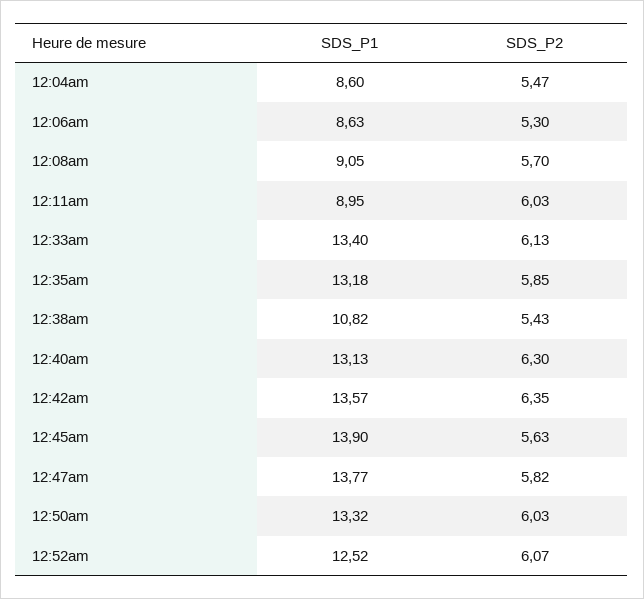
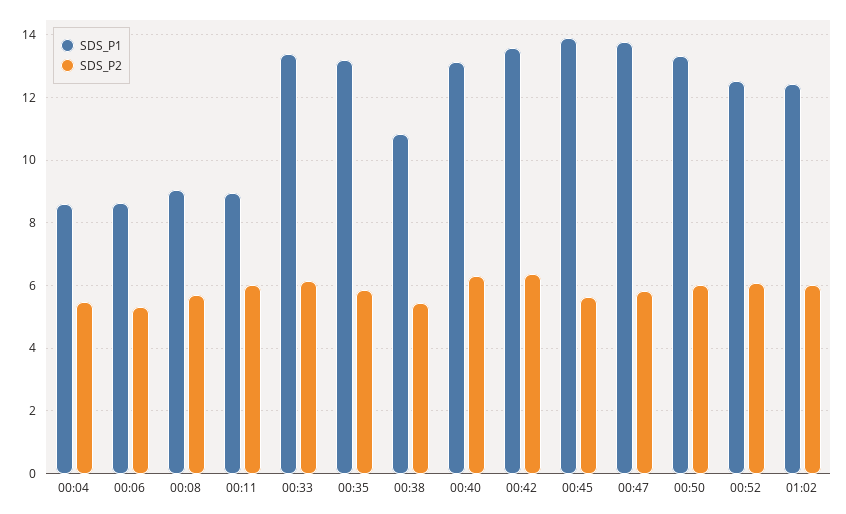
SDS_P1, 01:02: none -> 12.4
SDS_P2, 01:02: none -> 6

